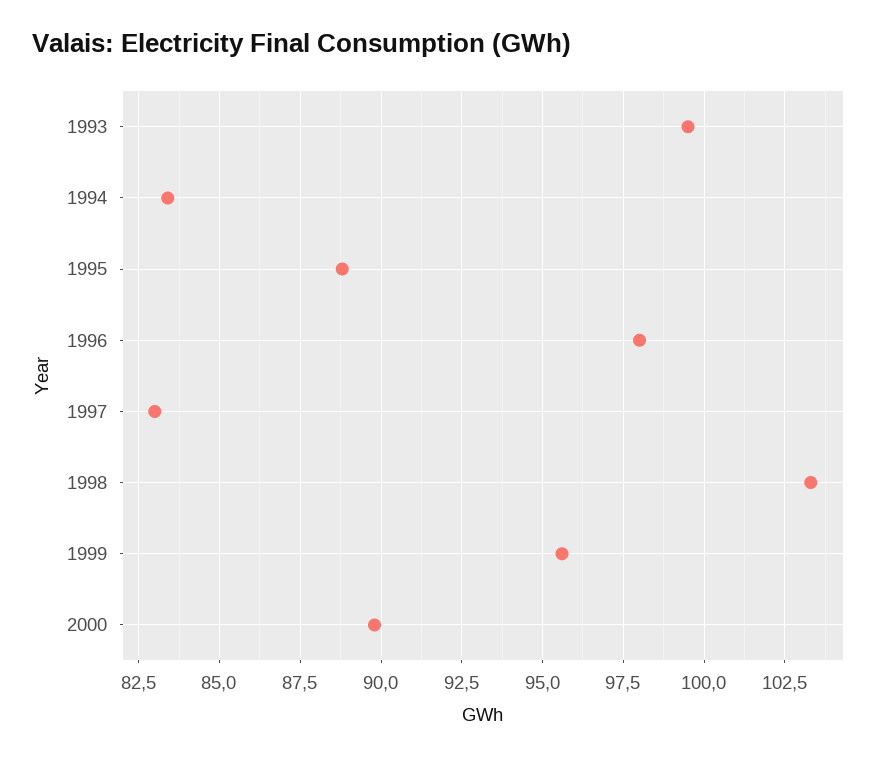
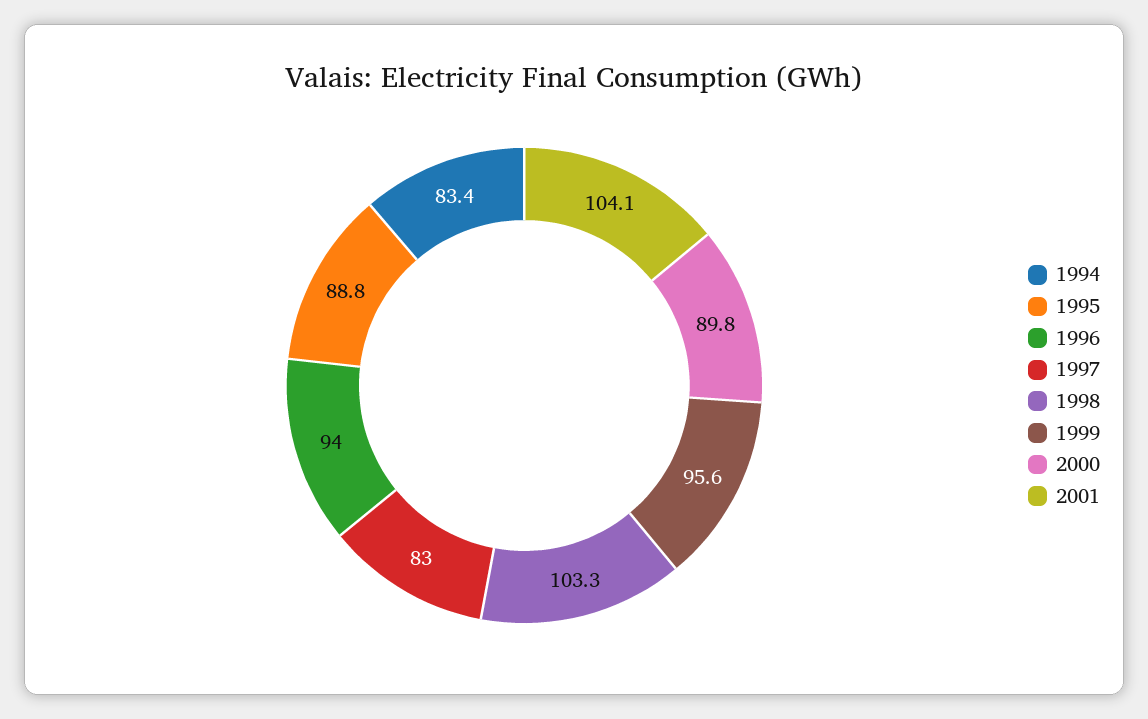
1993: 99.5 -> none
1996: 98 -> 94
2001: none -> 104.1

